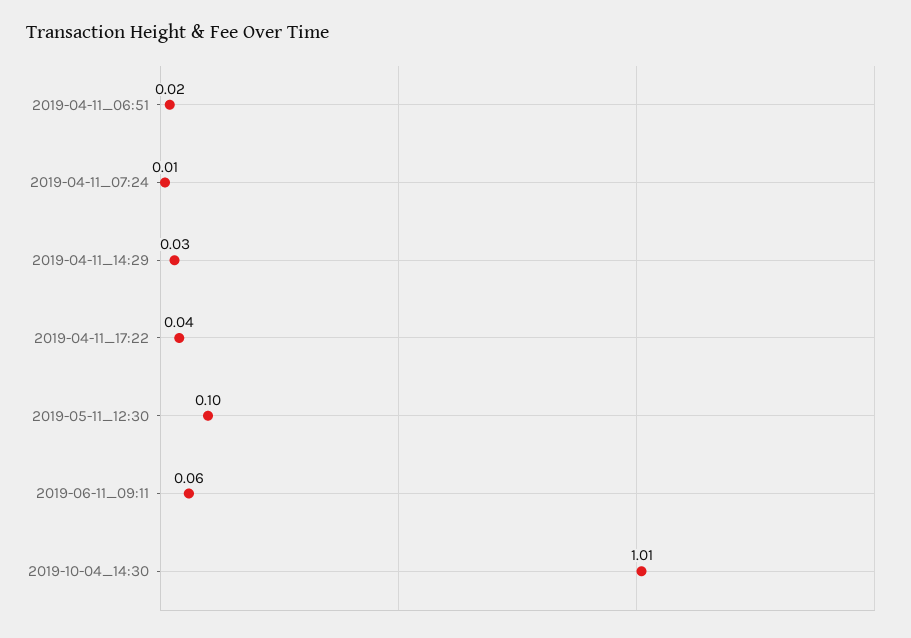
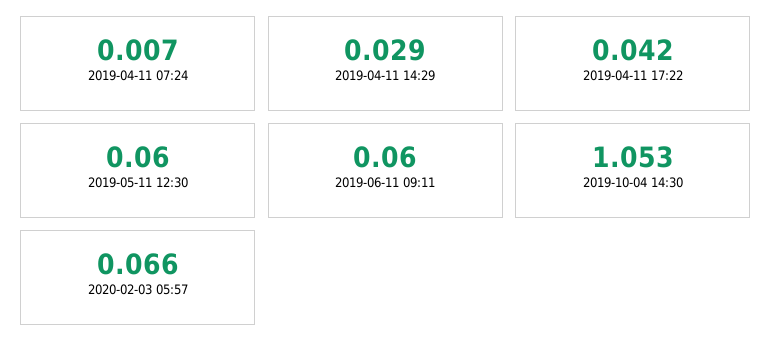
2019-04-11_06:51: 0.02 -> none
2019-05-11_12:30: 0.1 -> 0.06
2019-10-04_14:30: 1.01 -> 1.053
2020-02-03 05:57: none -> 0.066

